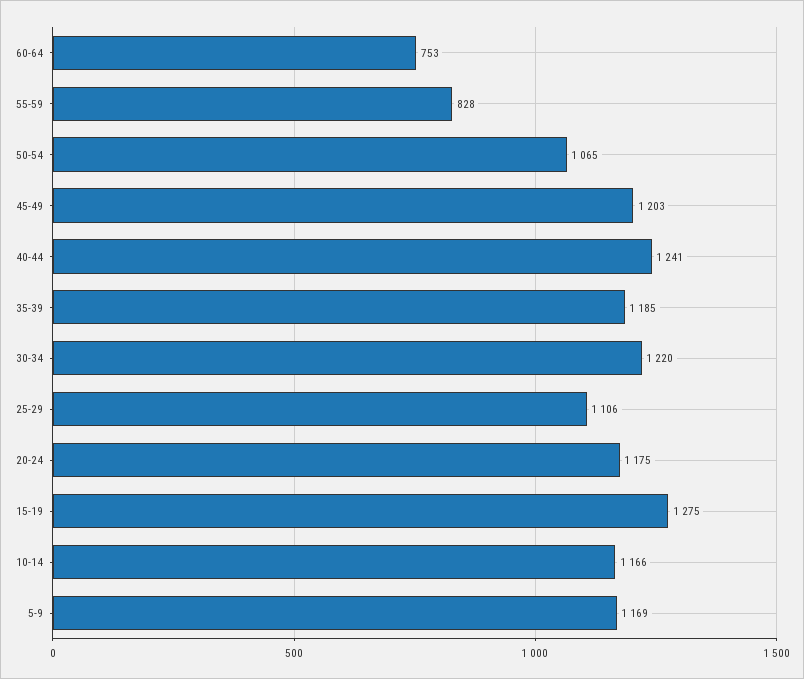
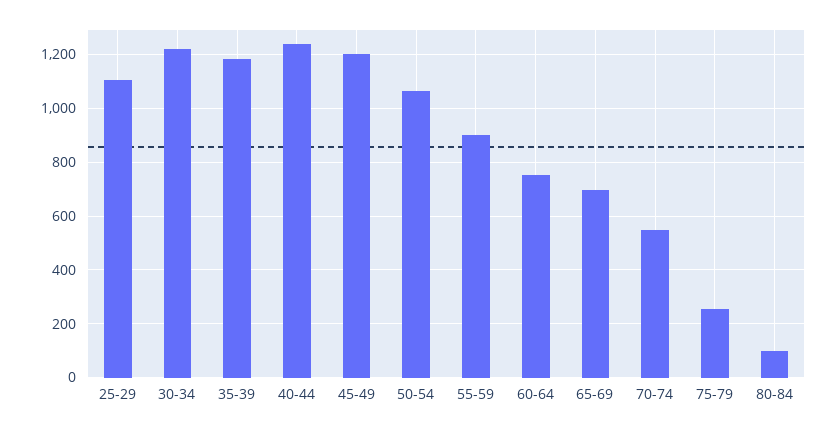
55-59: 828 -> 900
20-24: 1175 -> none
15-19: 1275 -> none
10-14: 1166 -> none
5-9: 1169 -> none
65-69: none -> 700
70-74: none -> 550
75-79: none -> 250
80-84: none -> 100

